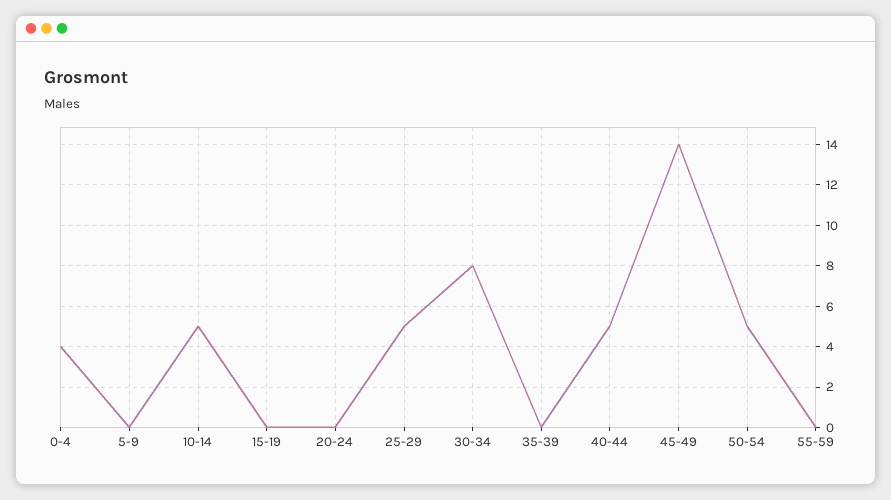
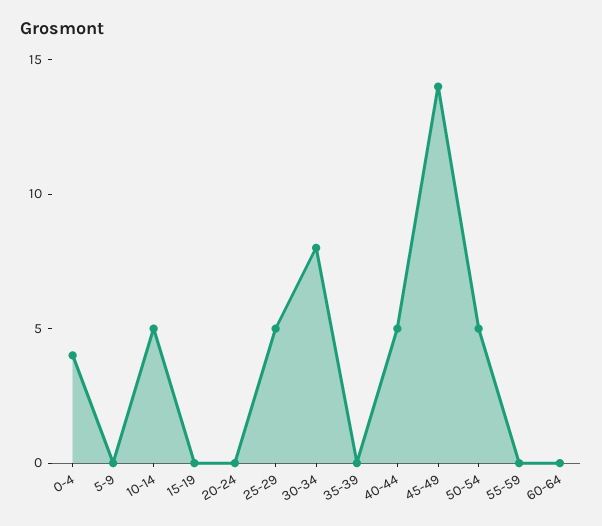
60-64: none -> 0

